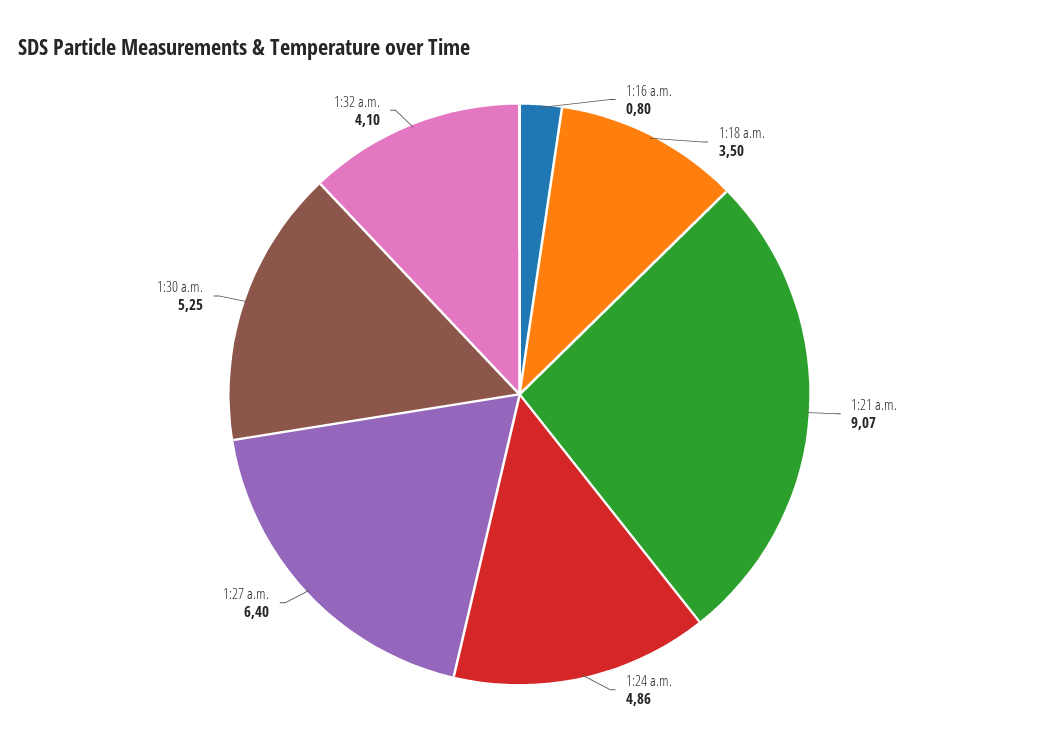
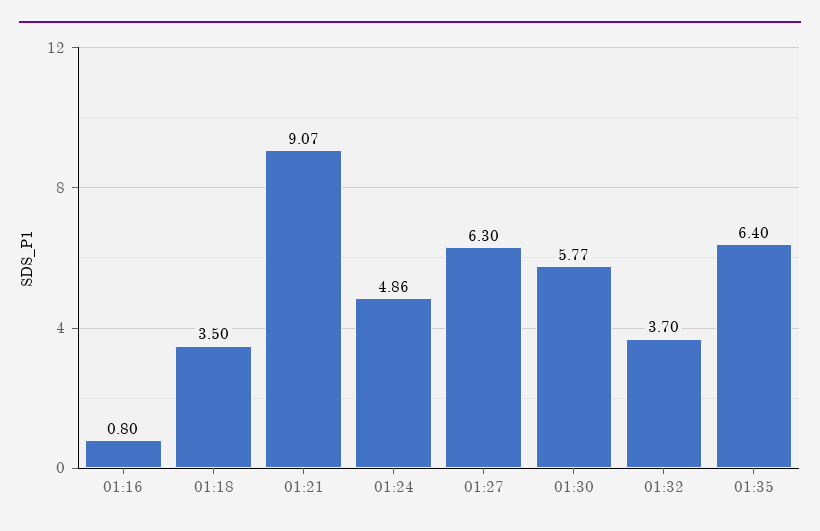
1:27 a.m.: 6.4 -> 6.3
1:30 a.m.: 5.25 -> 5.77
1:32 a.m.: 4.1 -> 3.7
01:35: none -> 6.4

